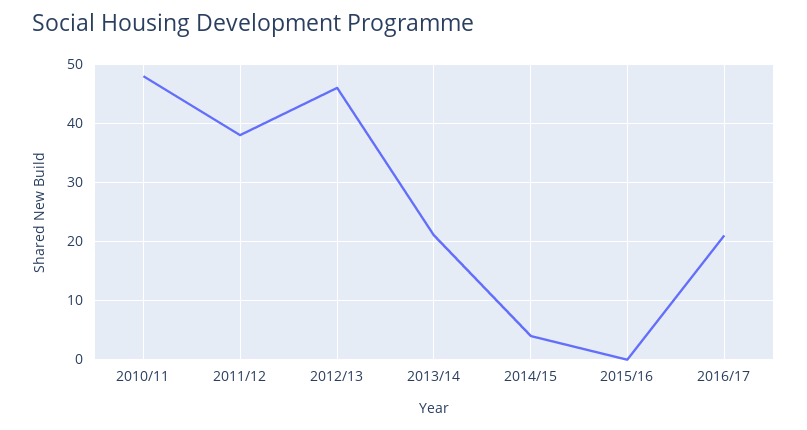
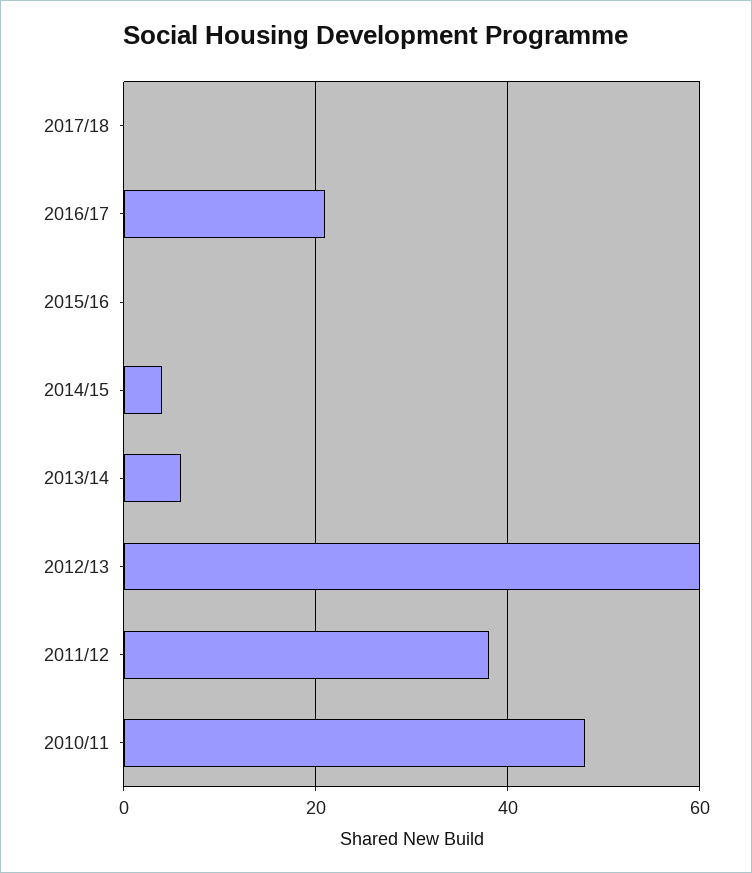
2012/13: 45 -> 60
2013/14: 20 -> 5
2017/18: none -> 0

